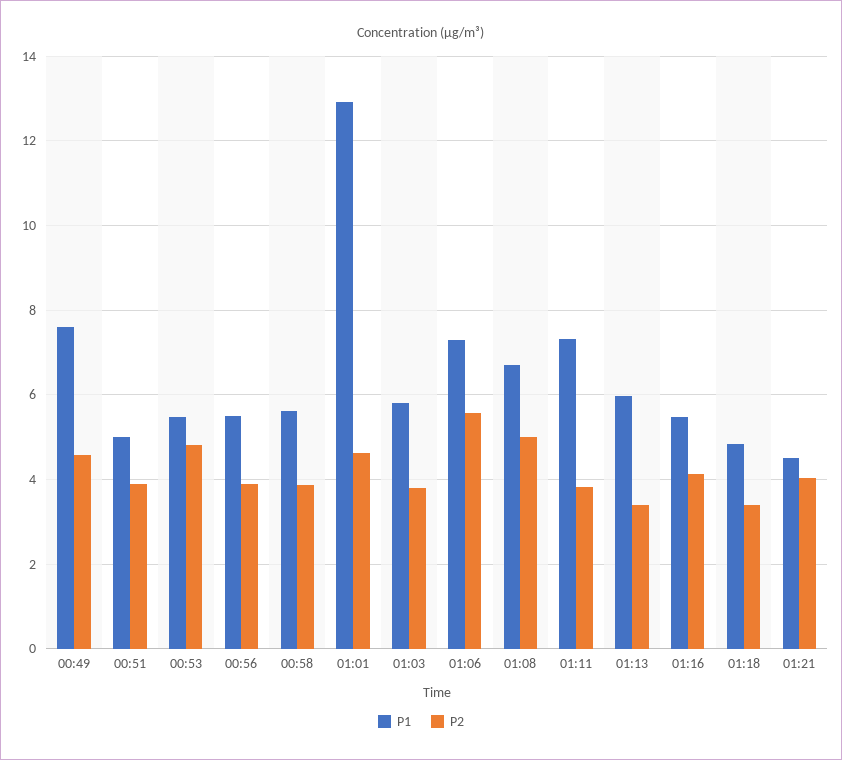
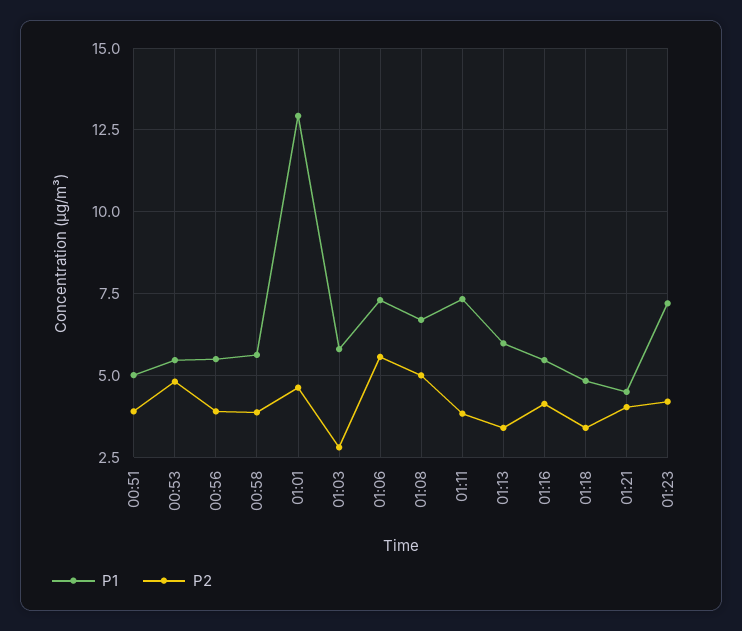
P1, 00:49: 7.6 -> none
P2, 00:49: 4.6 -> none
P2, 01:03: 3.8 -> 2.75
P1, 01:23: none -> 7.25
P2, 01:23: none -> 4.25

